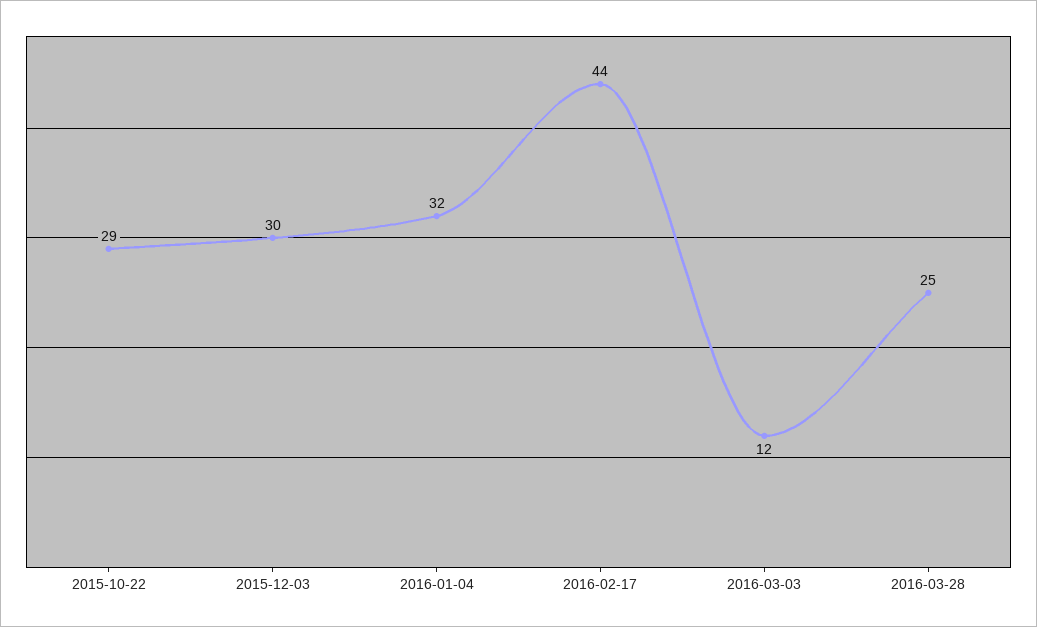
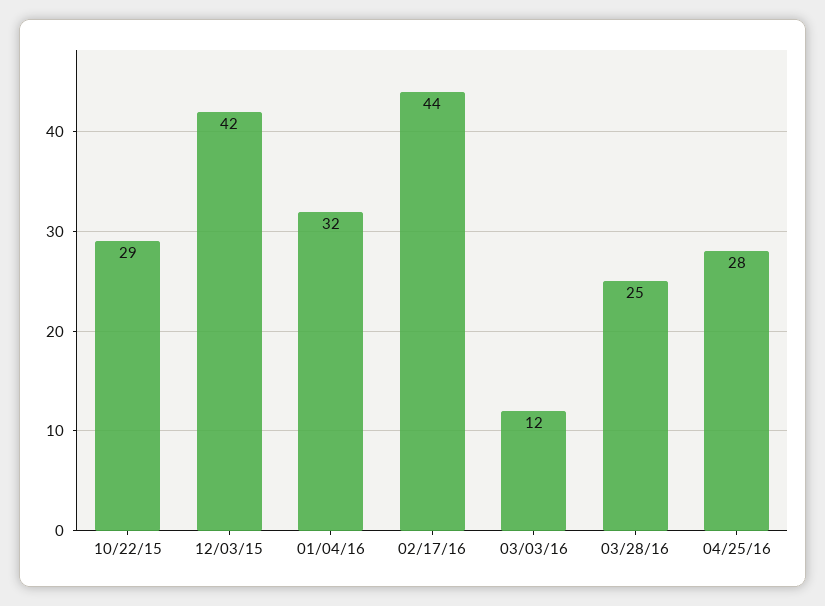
2015-12-03: 30 -> 42
04/25/16: none -> 28

